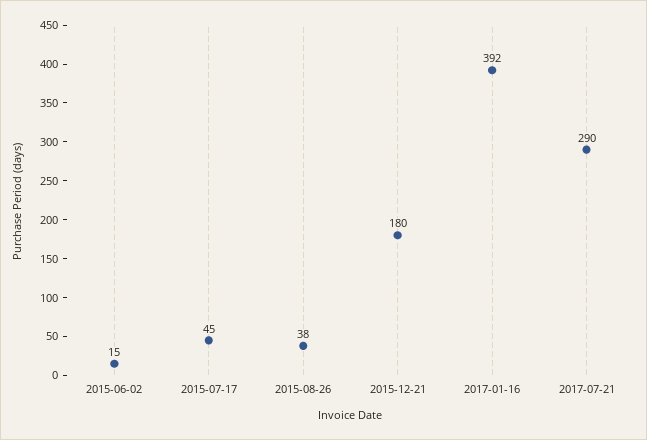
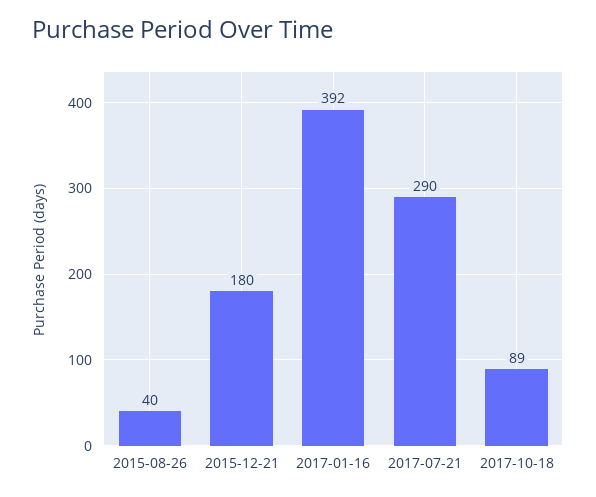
2015-06-02: 15 -> none
2015-07-17: 45 -> none
2015-08-26: 38 -> 40
2017-10-18: none -> 89

